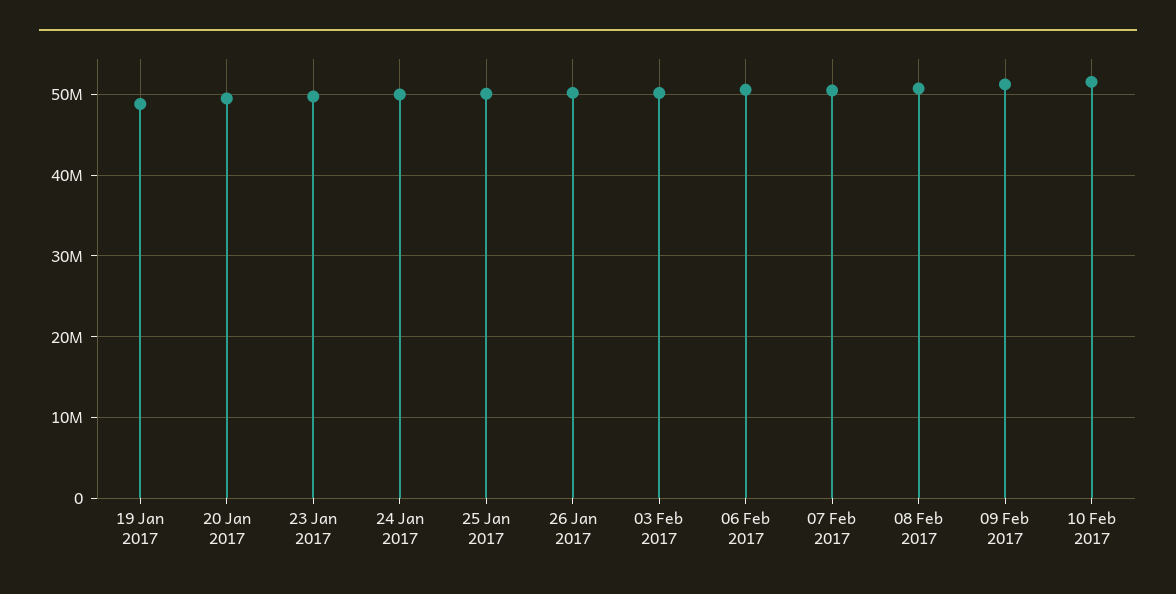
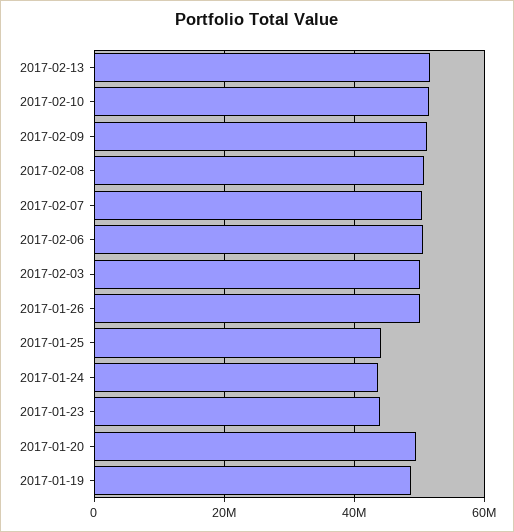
23 Jan 2017: 50000000 -> 44000000
24 Jan 2017: 50000000 -> 44000000
25 Jan 2017: 50000000 -> 44000000
2017-02-13: none -> 52000000

